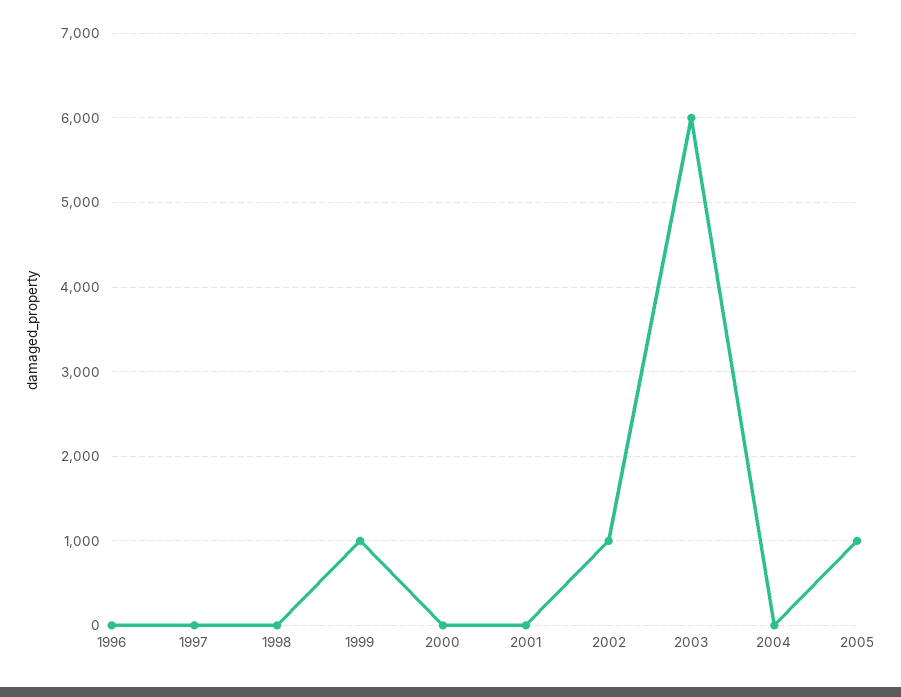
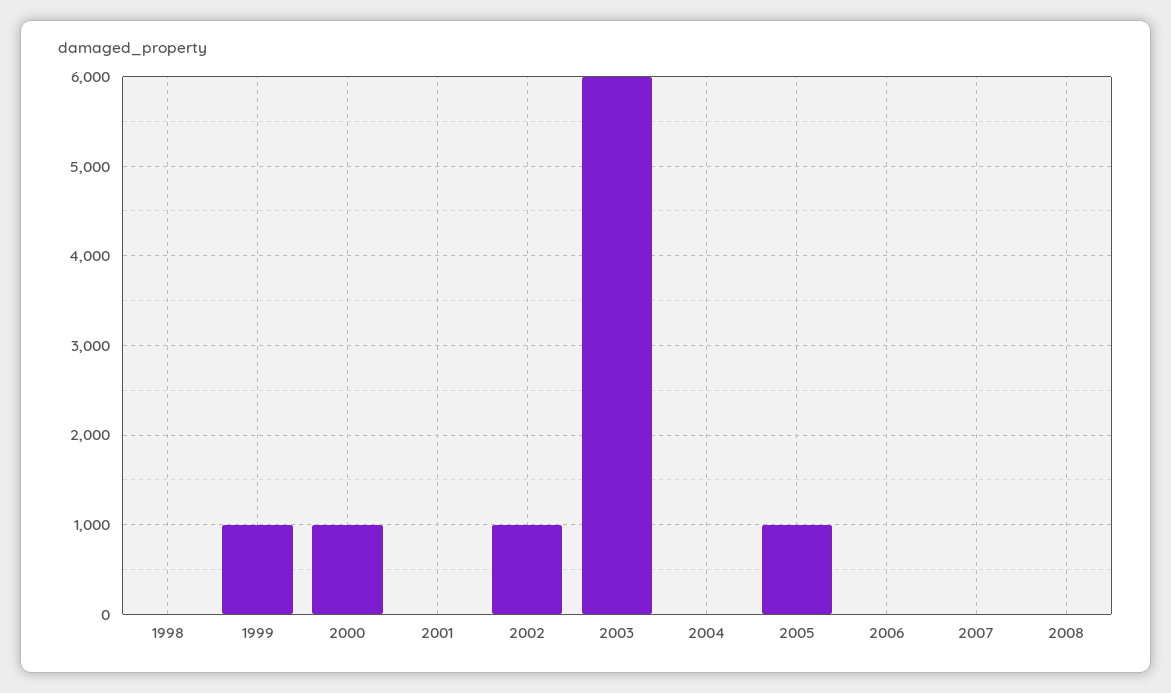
1996: 0 -> none
1997: 0 -> none
2000: 0 -> 1000
2006: none -> 0
2007: none -> 0
2008: none -> 0

